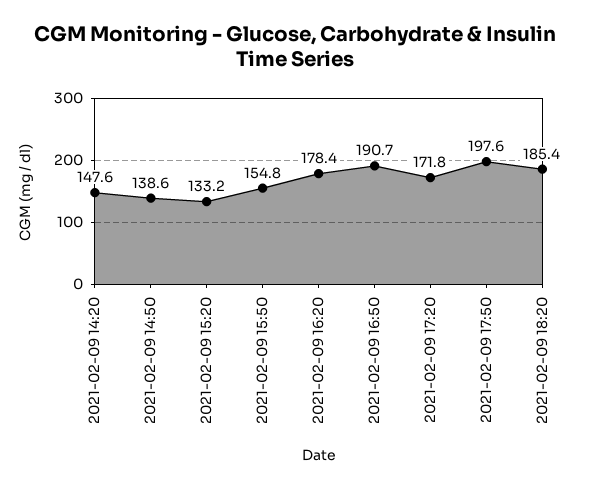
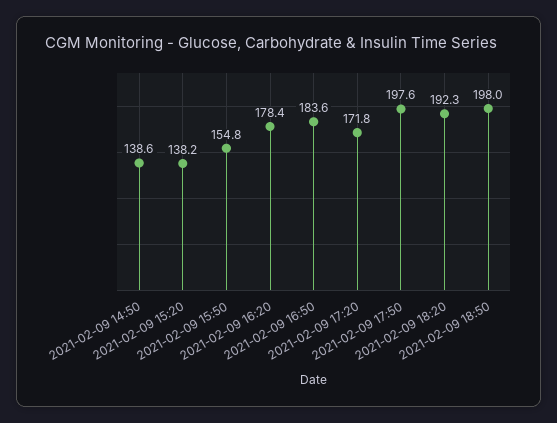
2021-02-09 14:20: 147.6 -> none
2021-02-09 15:20: 133.2 -> 138.2
2021-02-09 16:50: 190.7 -> 183.6
2021-02-09 18:20: 185.4 -> 192.3
2021-02-09 18:50: none -> 198

